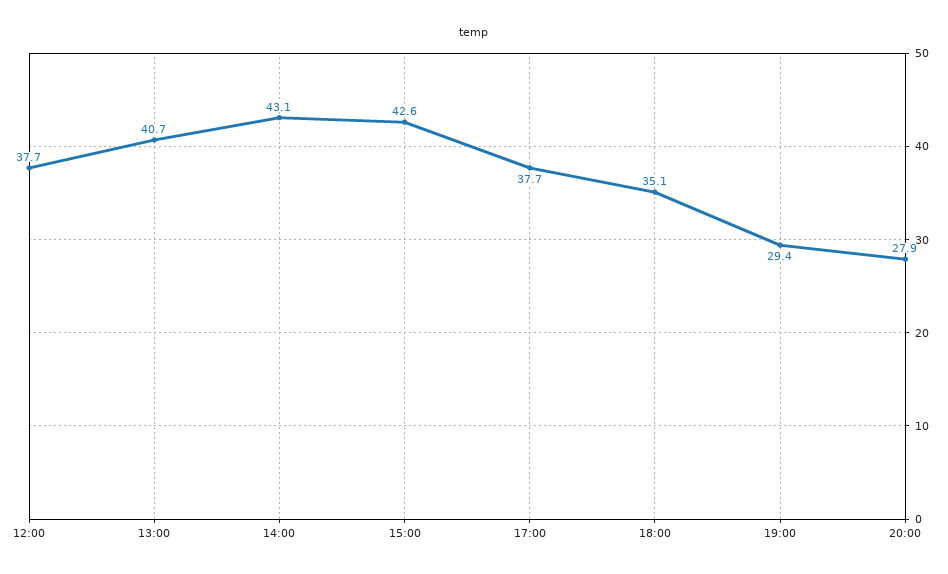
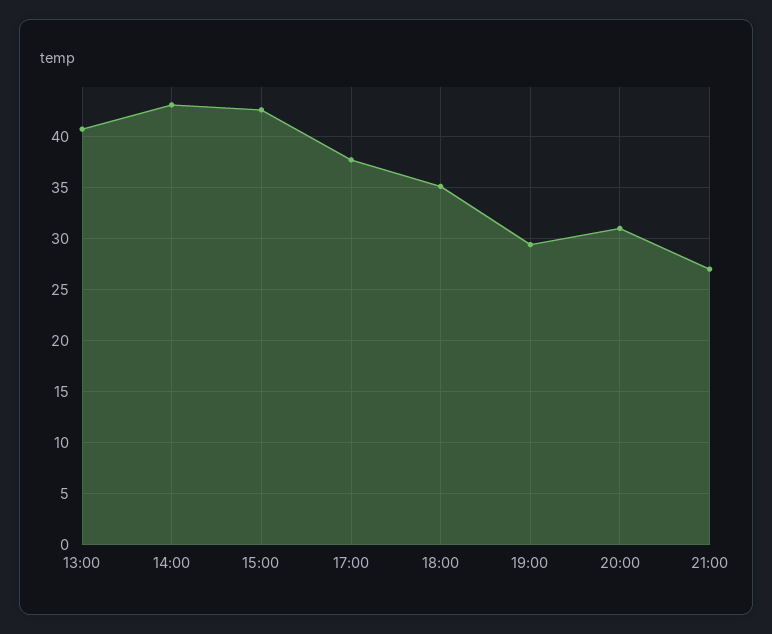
12:00: 37.7 -> none
20:00: 27.9 -> 31
21:00: none -> 27

